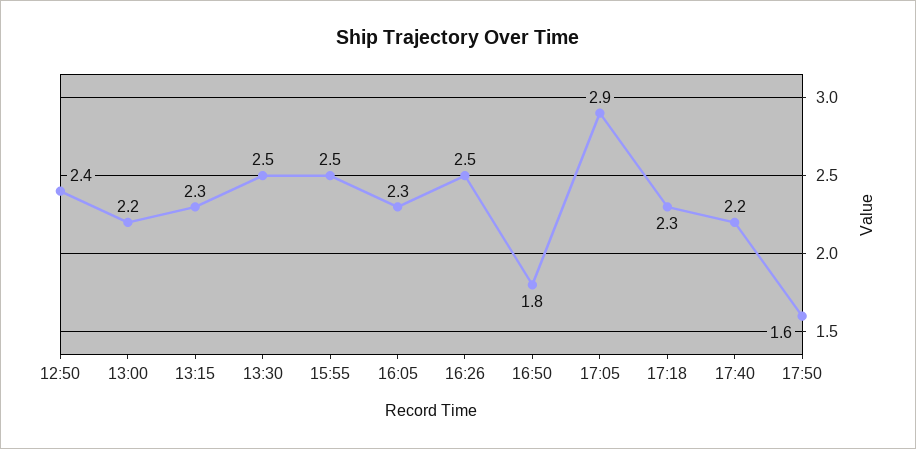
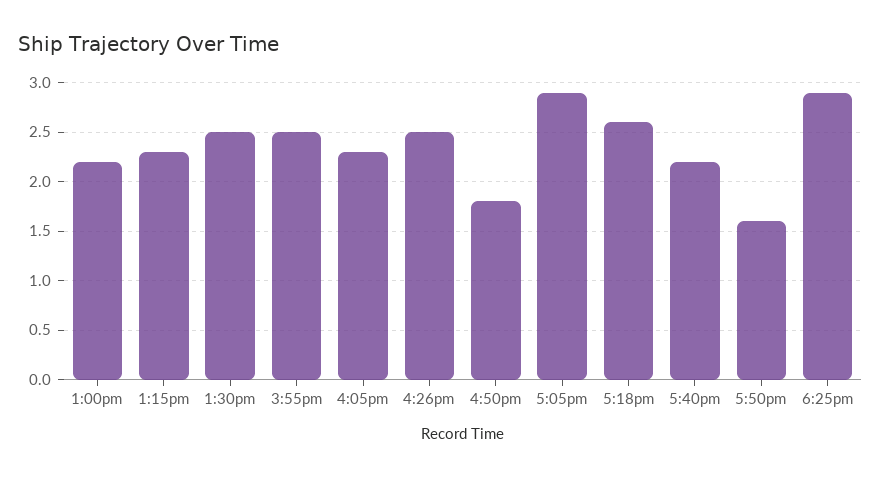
12:50: 2.4 -> none
17:18: 2.3 -> 2.6
6:25pm: none -> 2.9

